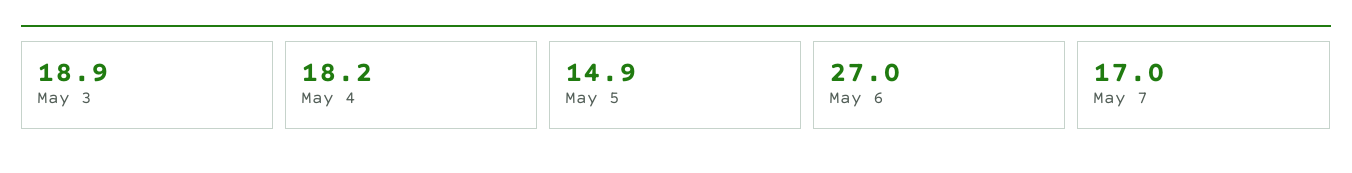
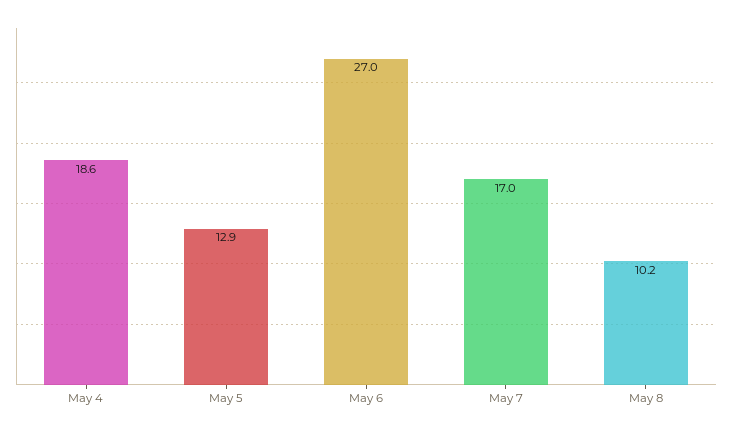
May 3: 18.9 -> none
May 4: 18.2 -> 18.6
May 5: 14.9 -> 12.9
May 8: none -> 10.2

